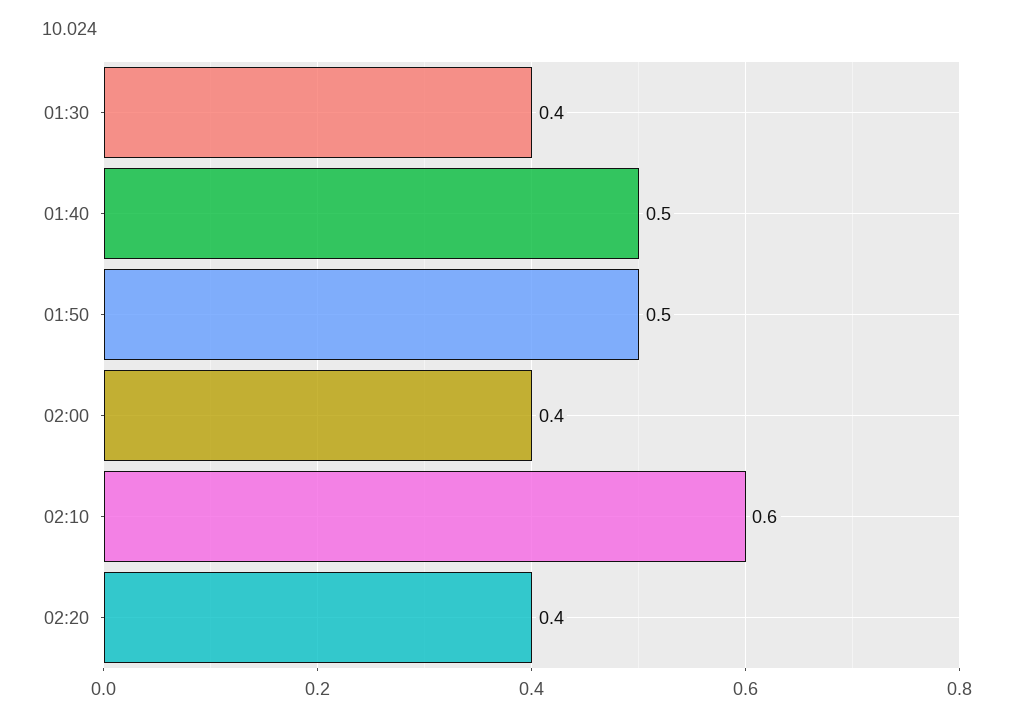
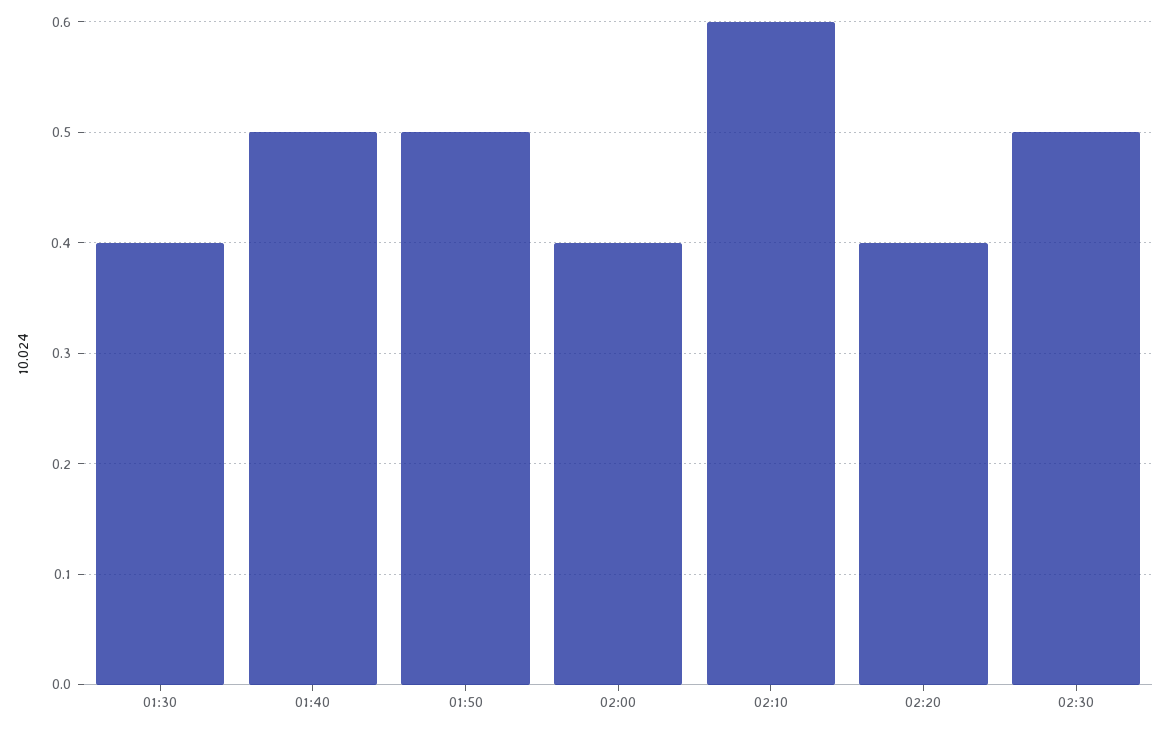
02:30: none -> 0.5

